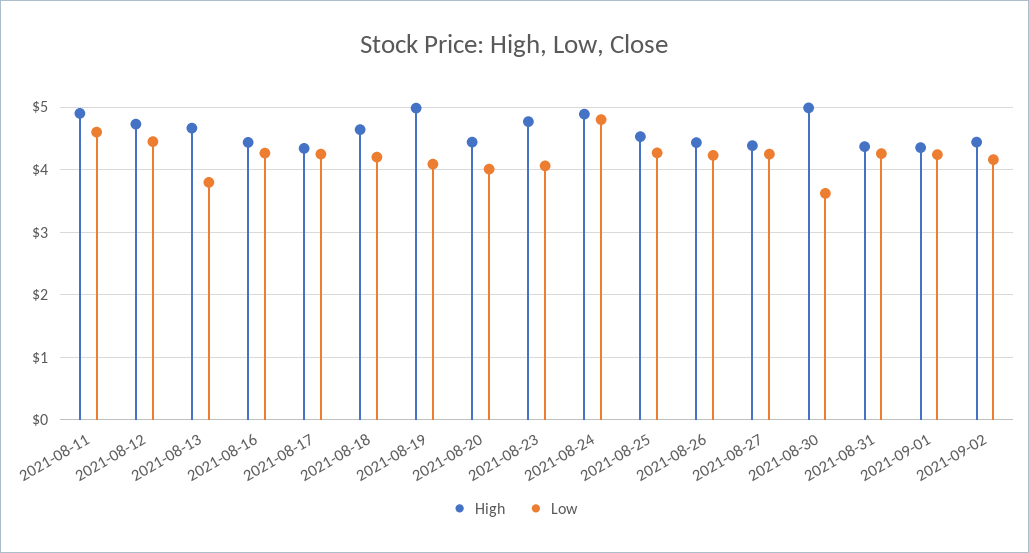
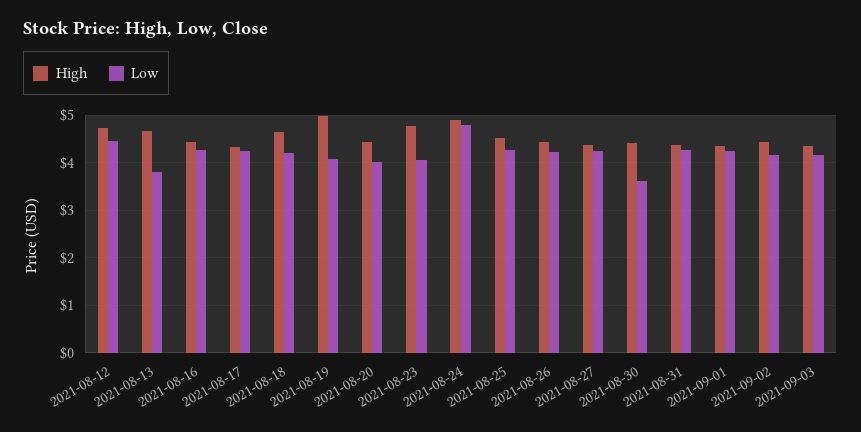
High, 2021-08-11: 4.9 -> none
Low, 2021-08-11: 4.6 -> none
High, 2021-08-30: 5 -> 4.4
High, 2021-09-03: none -> 4.4
Low, 2021-09-03: none -> 4.2

